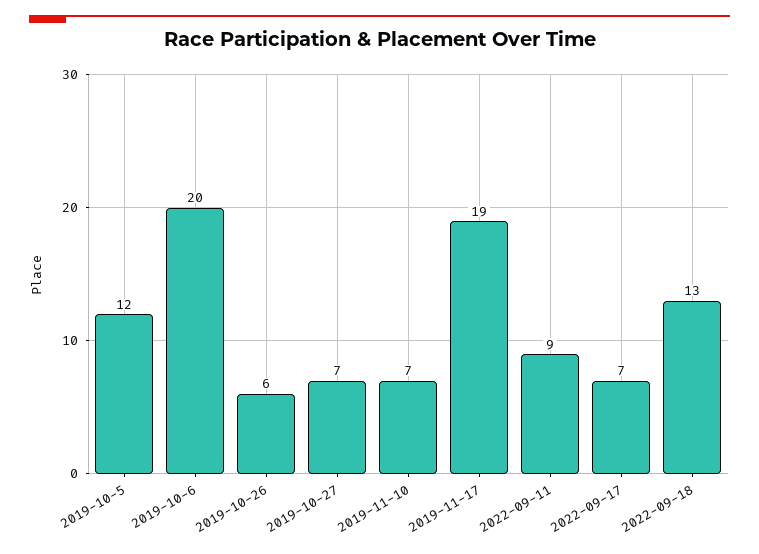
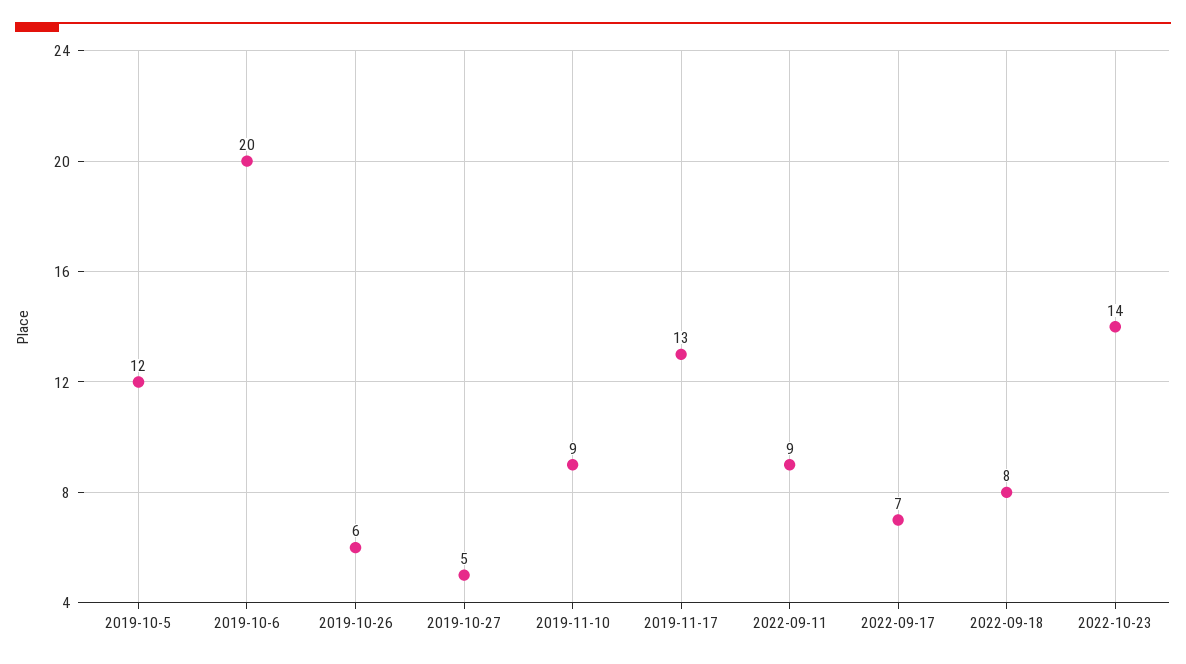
2019-10-27: 7 -> 5
2019-11-10: 7 -> 9
2019-11-17: 19 -> 13
2022-09-18: 13 -> 8
2022-10-23: none -> 14

